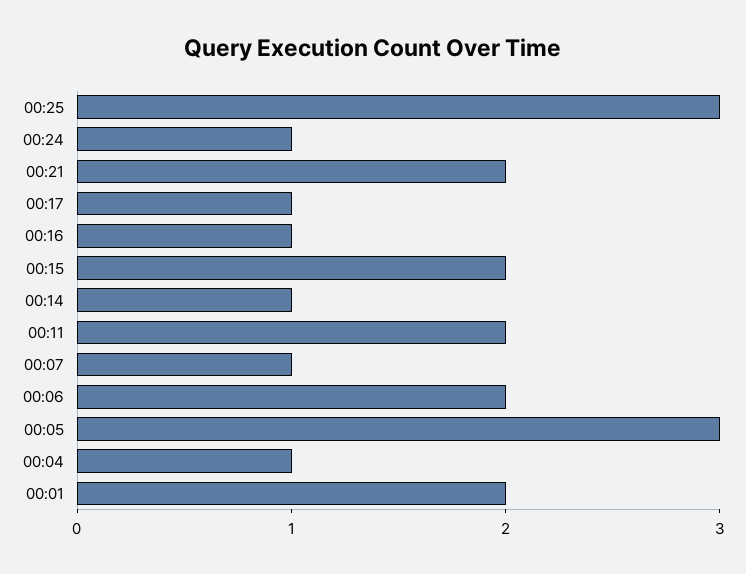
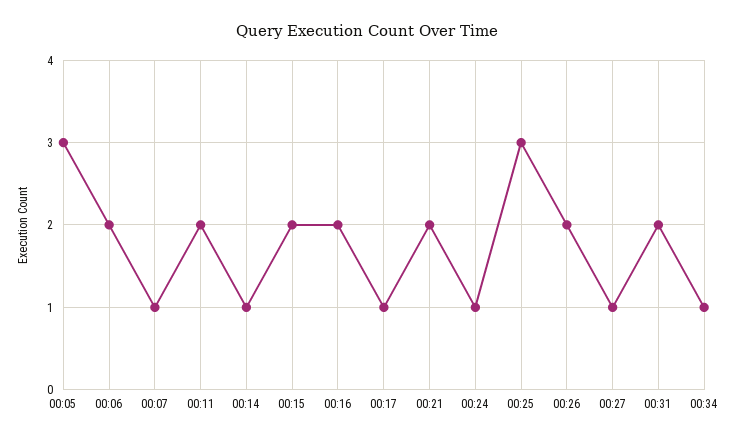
00:16: 1 -> 2
00:04: 1 -> none
00:01: 2 -> none
00:26: none -> 2
00:27: none -> 1
00:31: none -> 2
00:34: none -> 1

